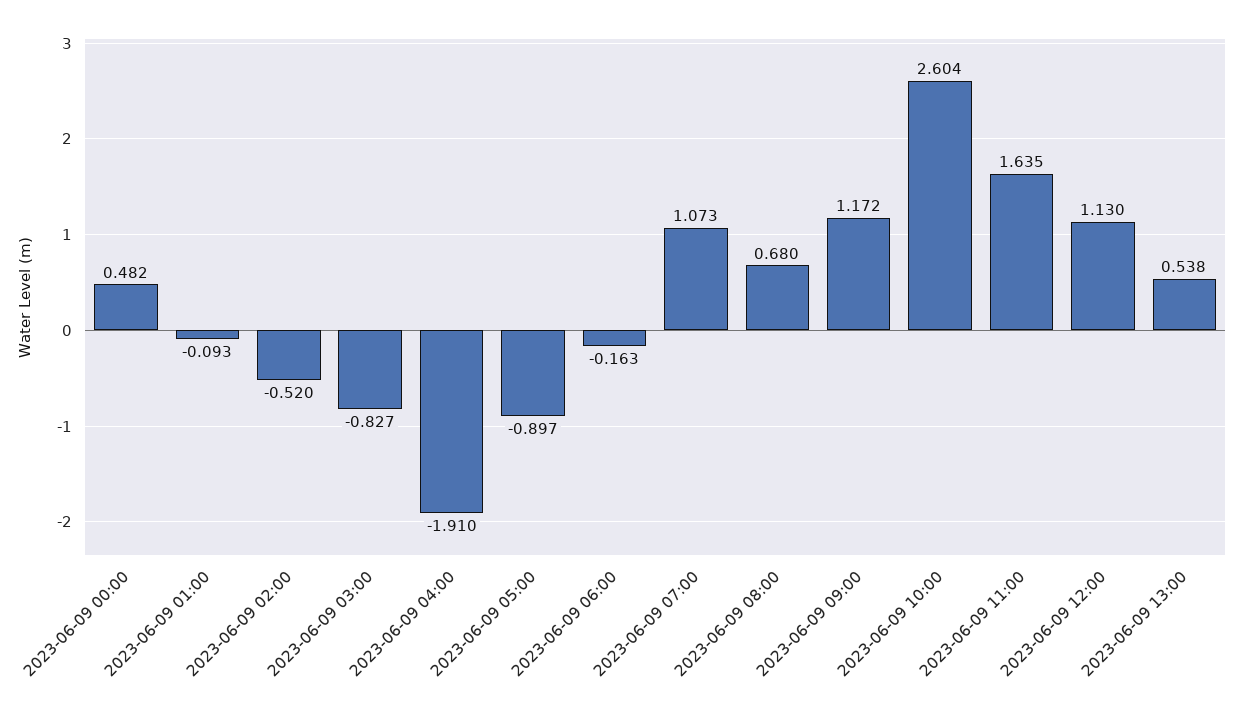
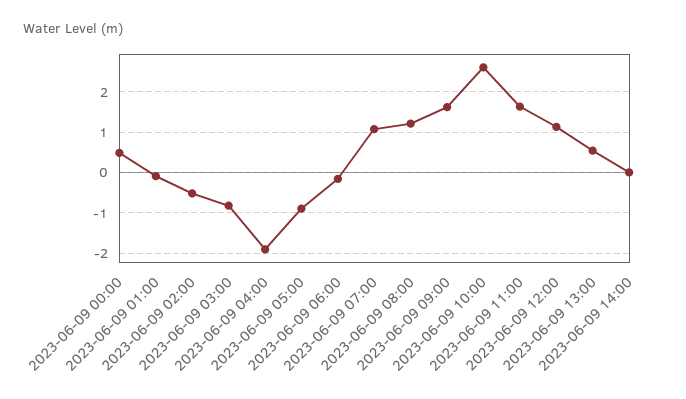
2023-06-09 08:00: 0.68 -> 1.2
2023-06-09 09:00: 1.172 -> 1.6
2023-06-09 14:00: none -> 0

